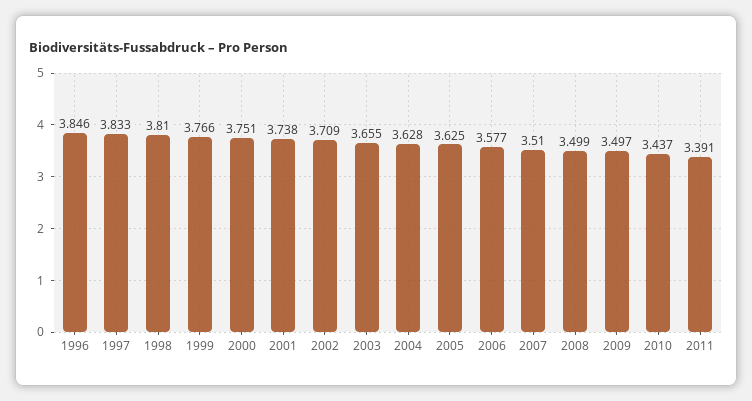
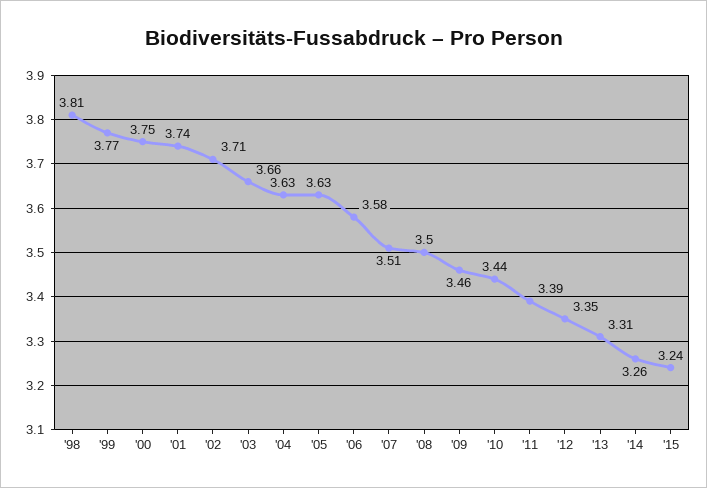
1996: 3.846 -> none
1997: 3.833 -> none
2009: 3.497 -> 3.46
'12: none -> 3.35
'13: none -> 3.31
'14: none -> 3.26
'15: none -> 3.24

